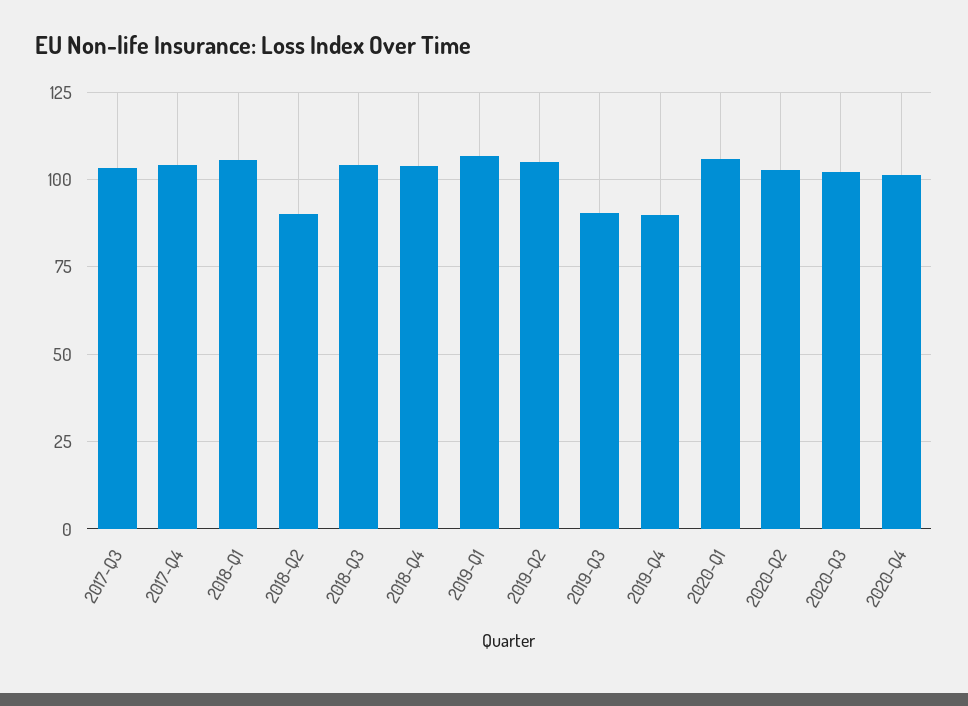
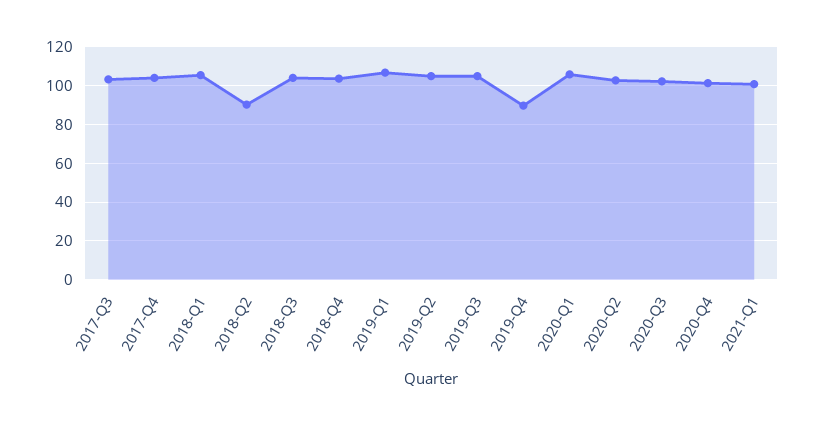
2019-Q3: 90 -> 105
2021-Q1: none -> 100

